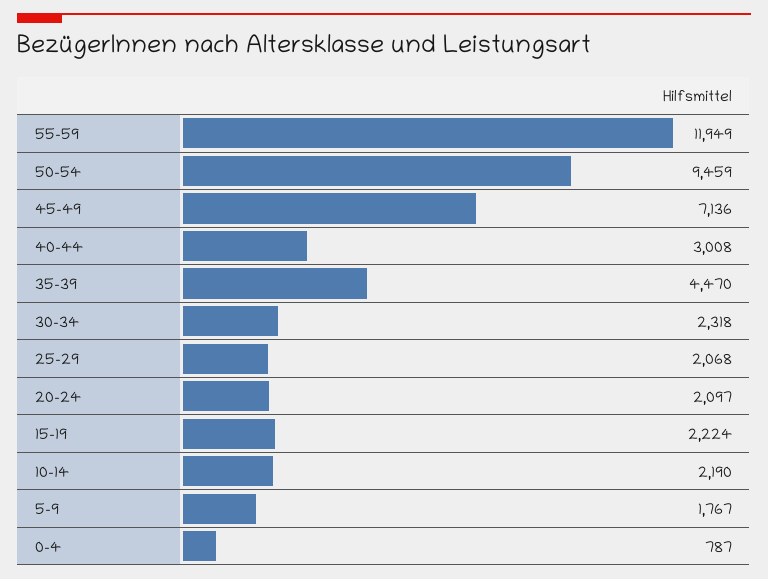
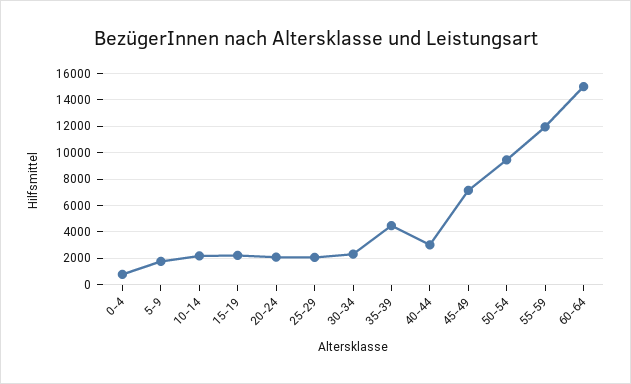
60-64: none -> 15000

